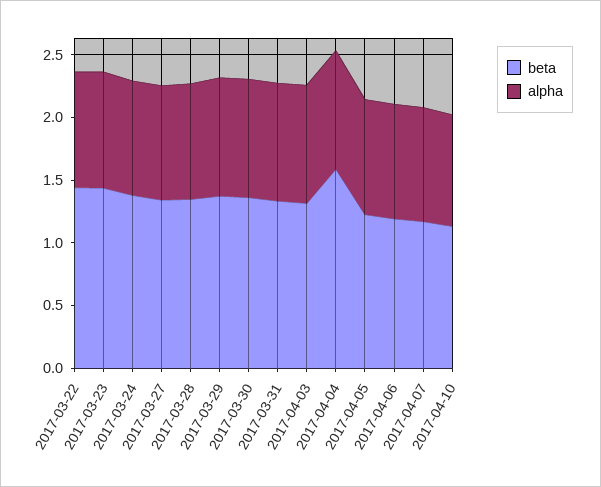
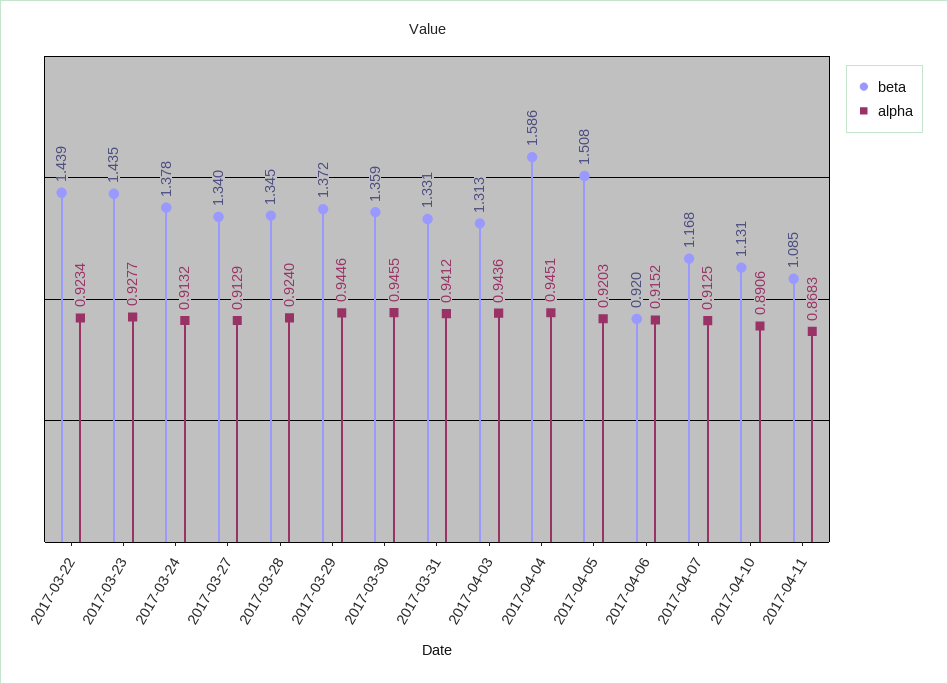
beta, 2017-04-05: 1.2 -> 1.508
beta, 2017-04-06: 1.2 -> 0.92
beta, 2017-04-11: none -> 1.085
alpha, 2017-04-11: none -> 0.8683

